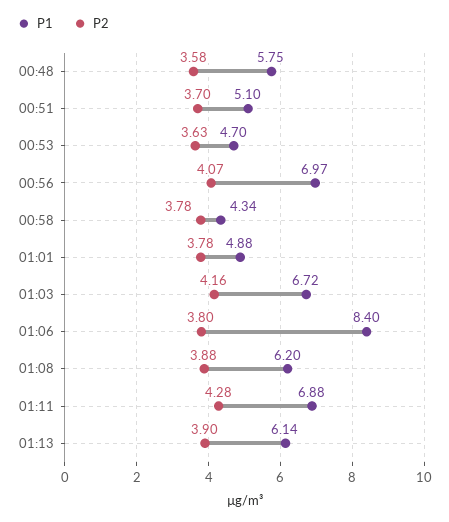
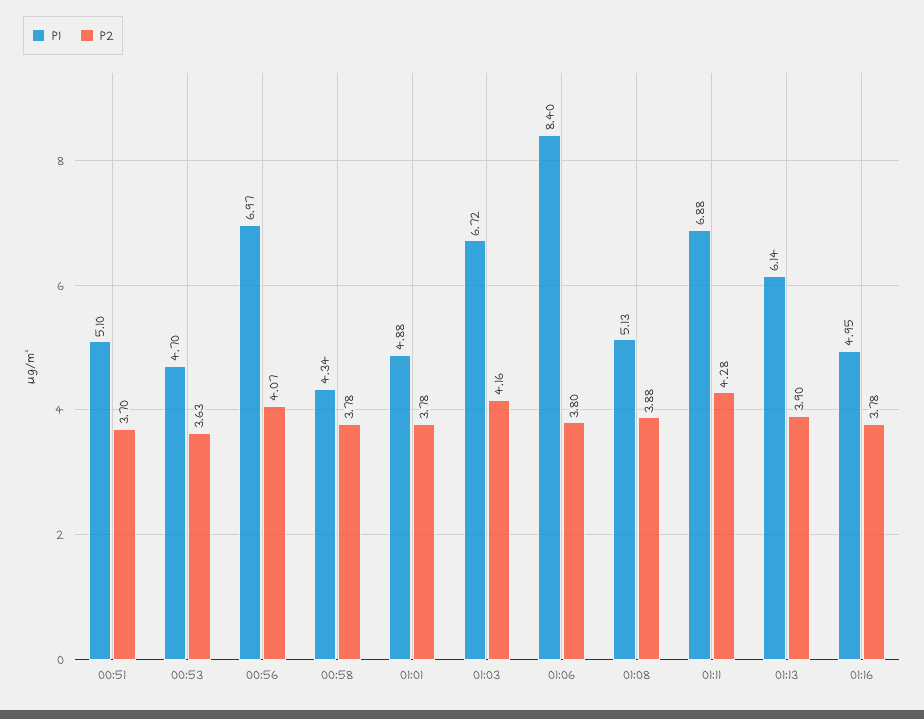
P1, 00:48: 5.75 -> none
P2, 00:48: 3.58 -> none
P1, 01:08: 6.2 -> 5.13
P1, 01:16: none -> 4.95
P2, 01:16: none -> 3.78

